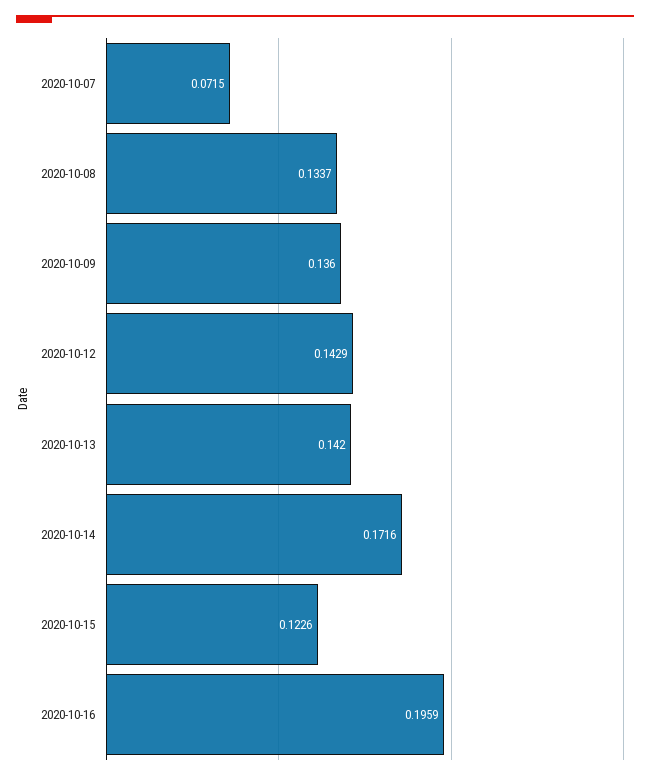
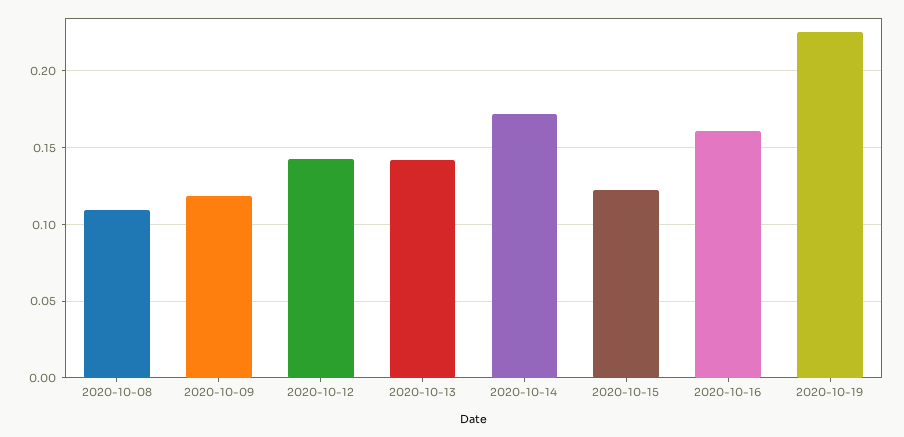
2020-10-07: 0.0715 -> none
2020-10-08: 0.1337 -> 0.11
2020-10-09: 0.136 -> 0.12
2020-10-16: 0.1959 -> 0.16
2020-10-19: none -> 0.225

